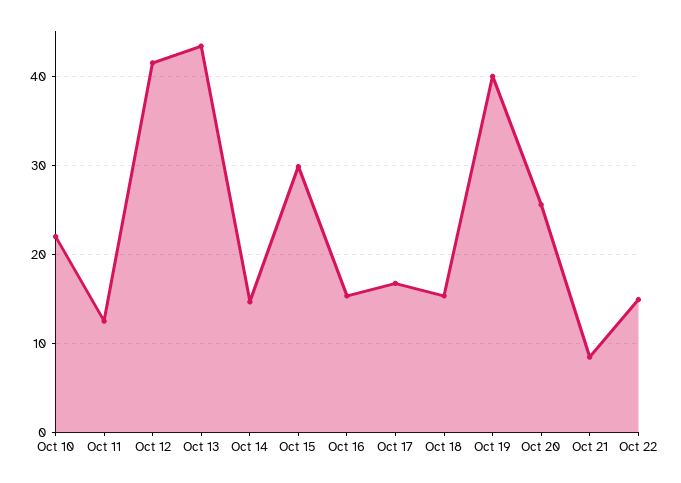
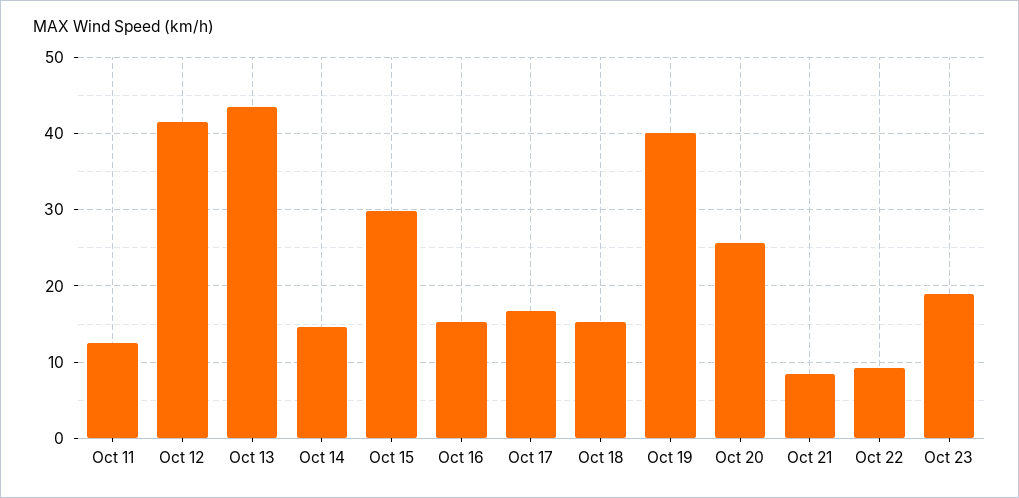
Oct 10: 22 -> none
Oct 22: 15 -> 9
Oct 23: none -> 19

